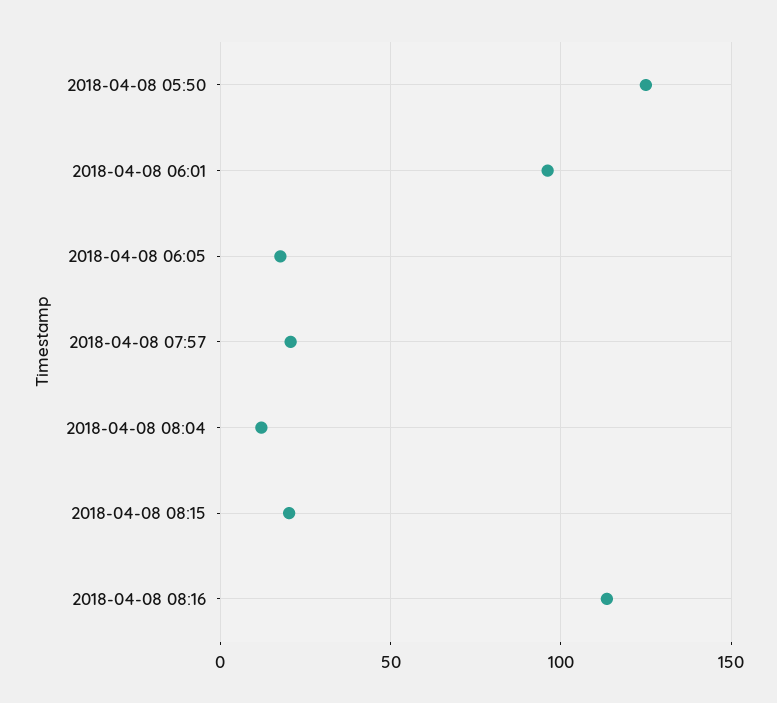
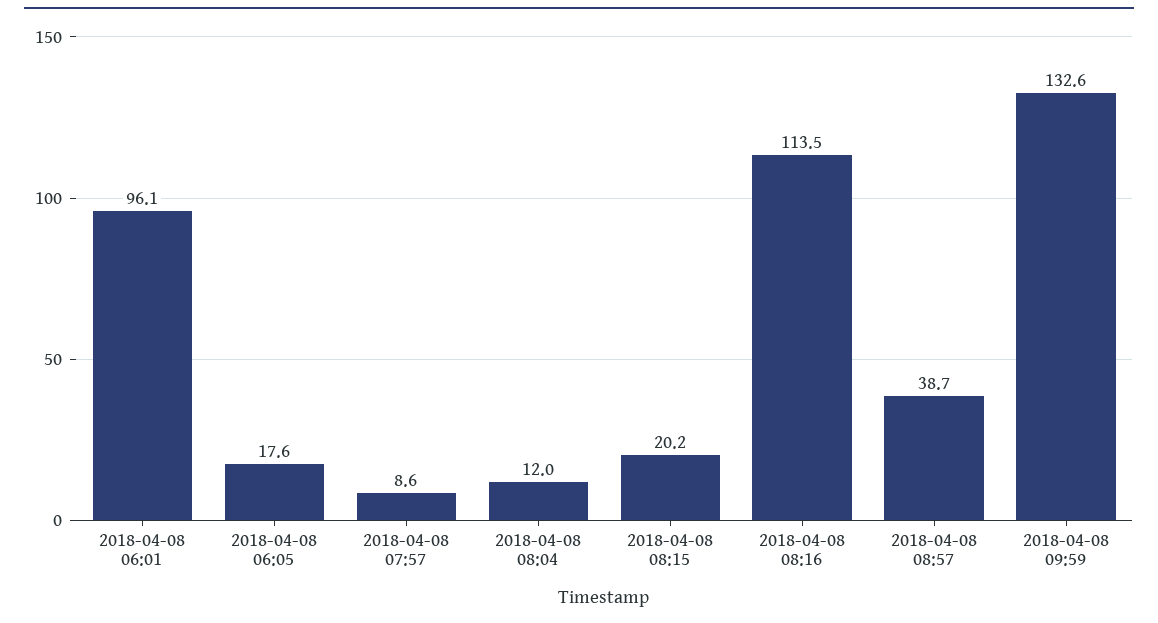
2018-04-08 05:50: 125 -> none
2018-04-08 07:57: 20 -> 8.6
2018-04-08 08:57: none -> 38.7
2018-04-08 09:59: none -> 132.6

